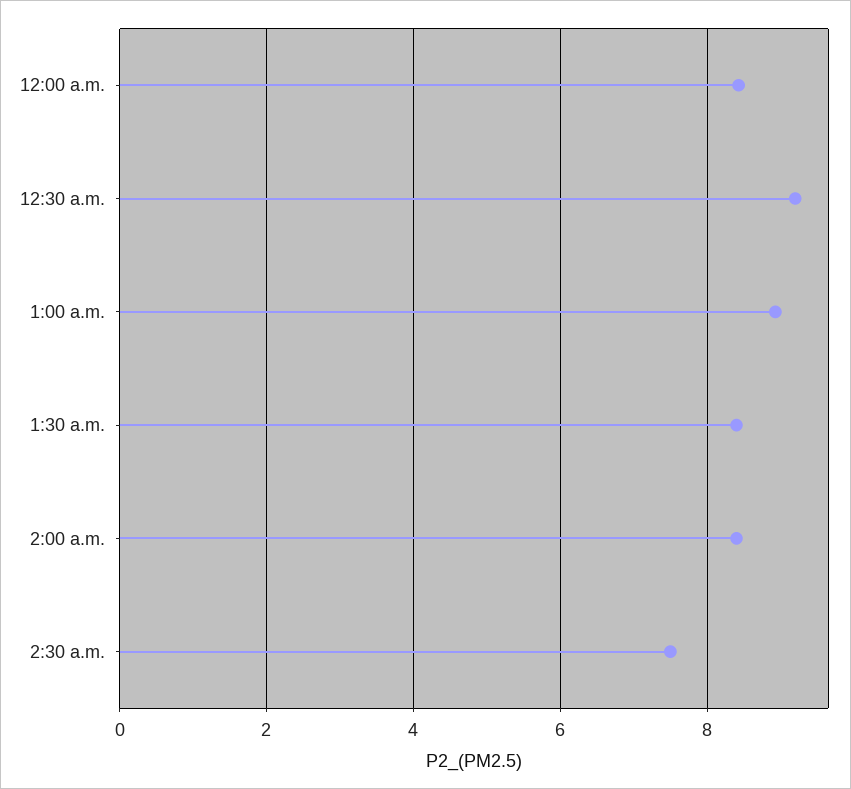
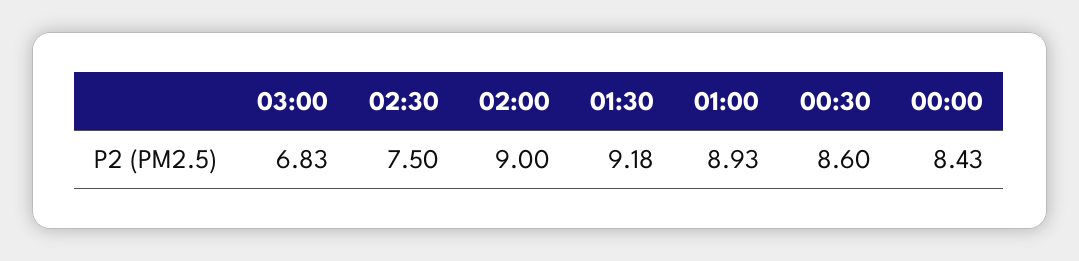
12:30 a.m.: 9.2 -> 8.6
1:30 a.m.: 8.4 -> 9.18
2:00 a.m.: 8.4 -> 9
03:00: none -> 6.83

